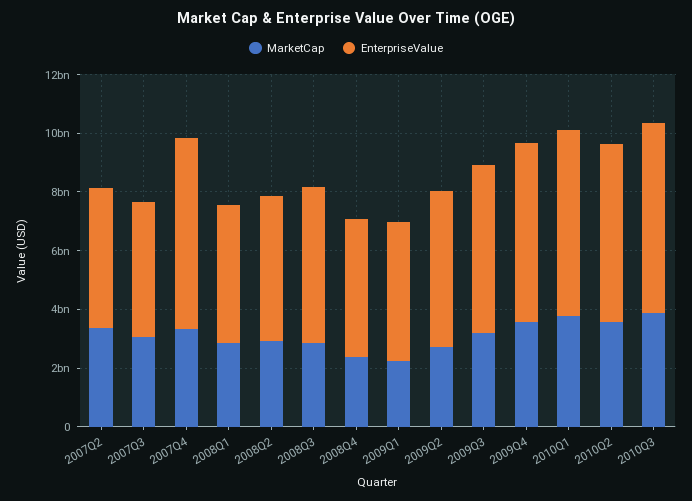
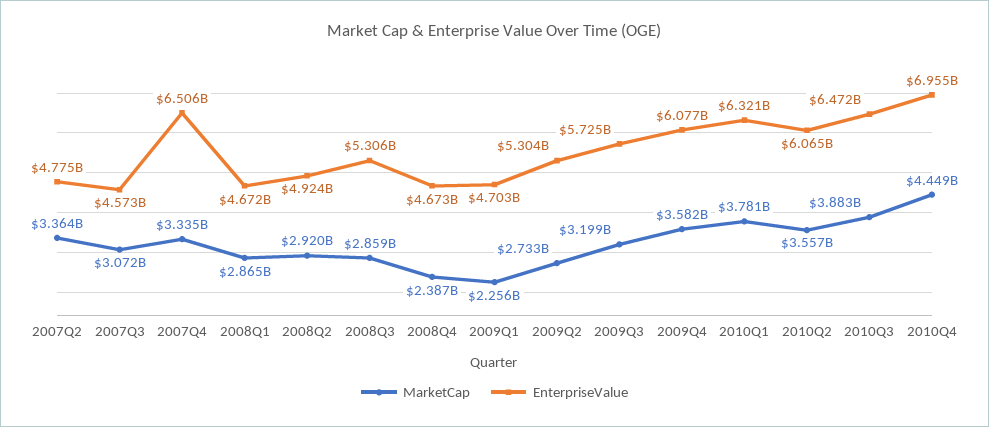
MarketCap, 2010Q4: none -> 4449000000
EnterpriseValue, 2010Q4: none -> 6955000000

